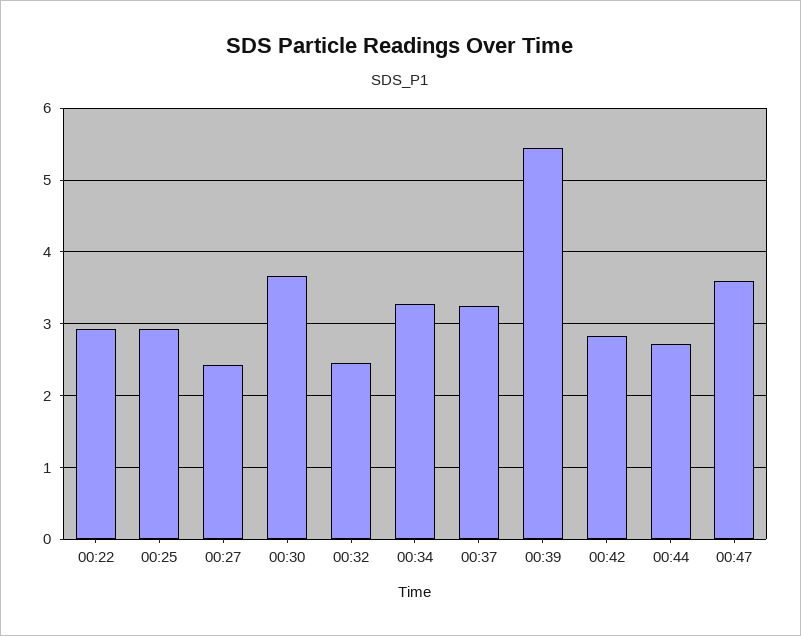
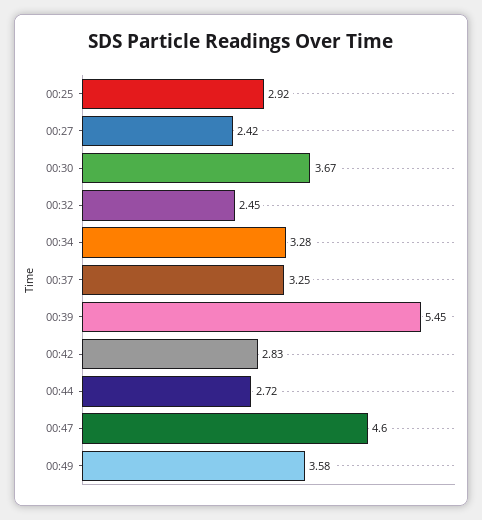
00:22: 2.9 -> none
00:47: 3.6 -> 4.6
00:49: none -> 3.58

